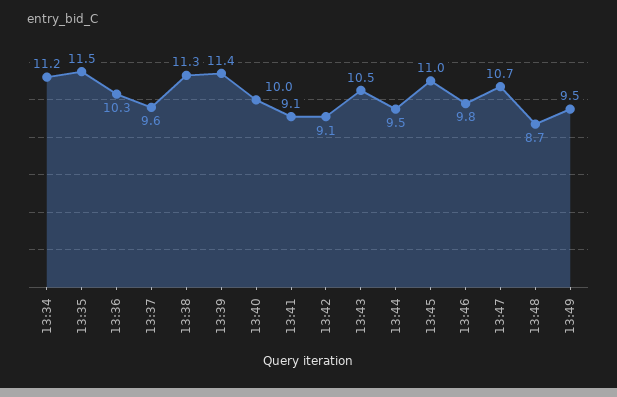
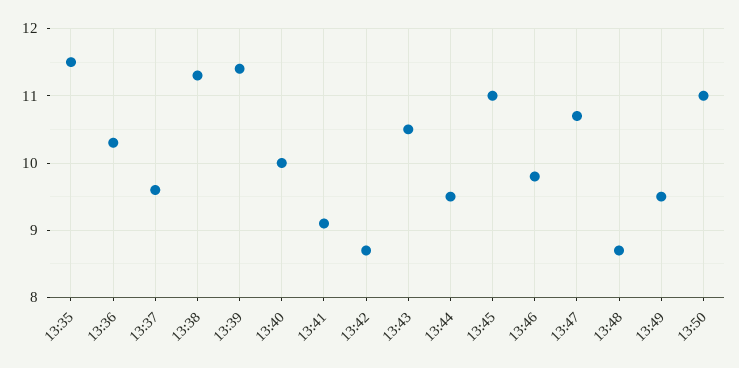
13:34: 11.2 -> none
13:42: 9.1 -> 8.7
13:50: none -> 11

